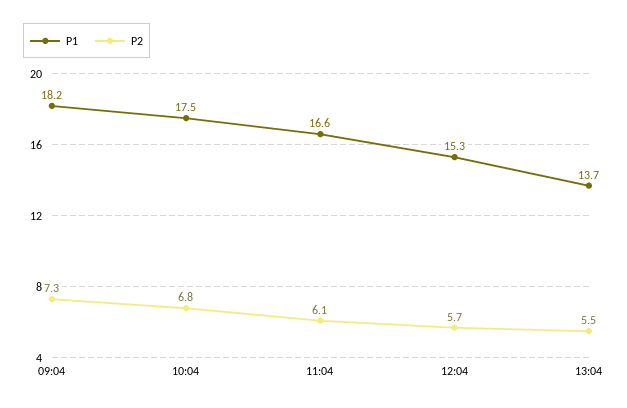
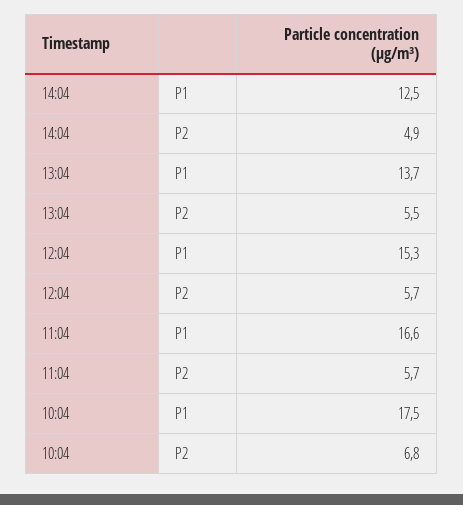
P1, 09:04: 18.2 -> none
P2, 09:04: 7.3 -> none
P2, 11:04: 6.1 -> 5.7
P1, 14:04: none -> 12.5
P2, 14:04: none -> 4.9

